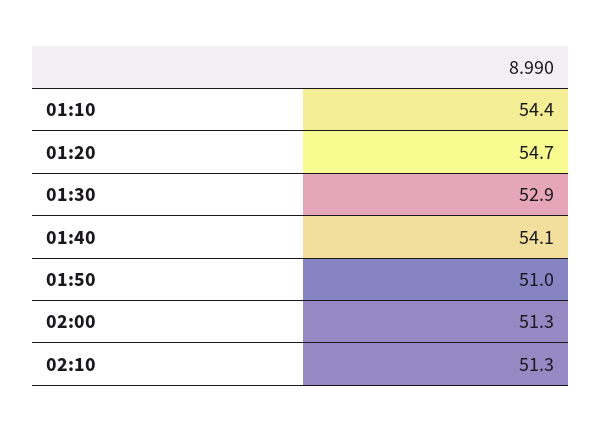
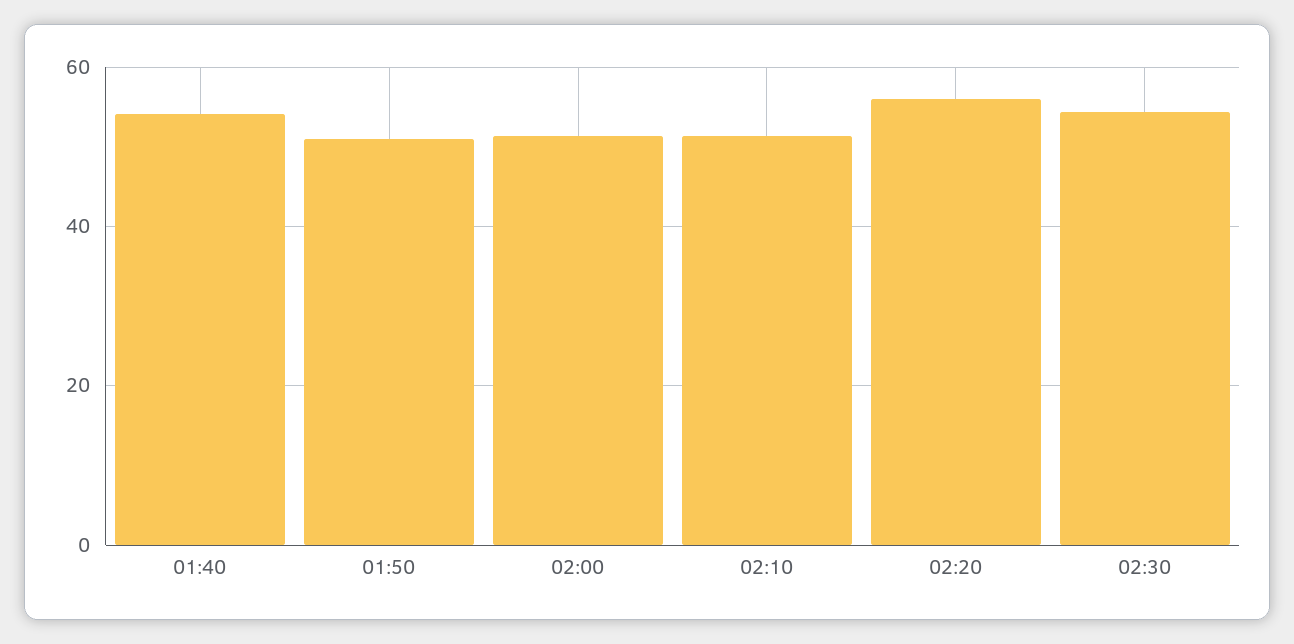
01:10: 54.4 -> none
01:20: 54.7 -> none
01:30: 52.9 -> none
02:20: none -> 56
02:30: none -> 54

